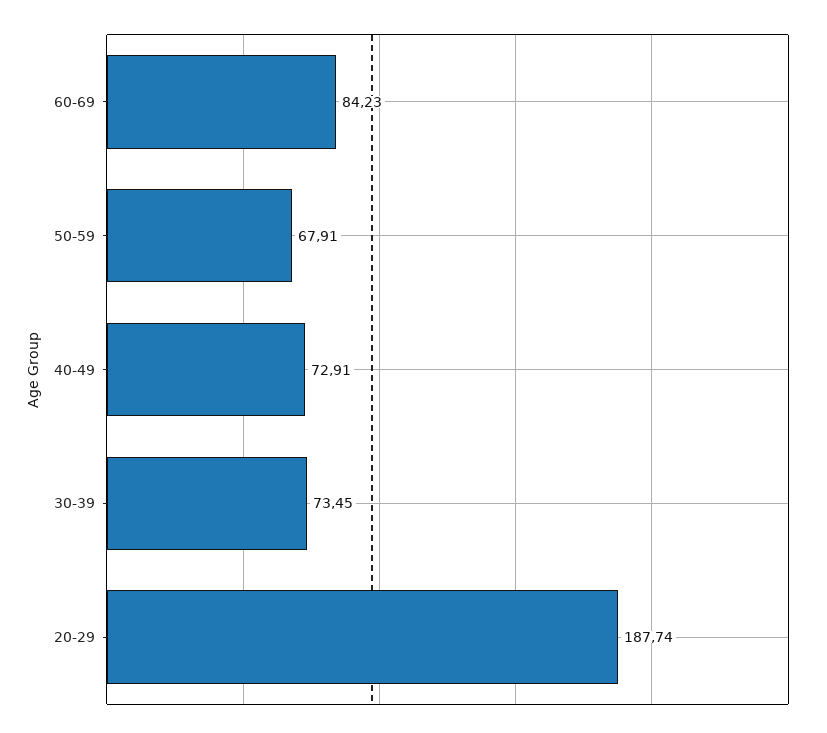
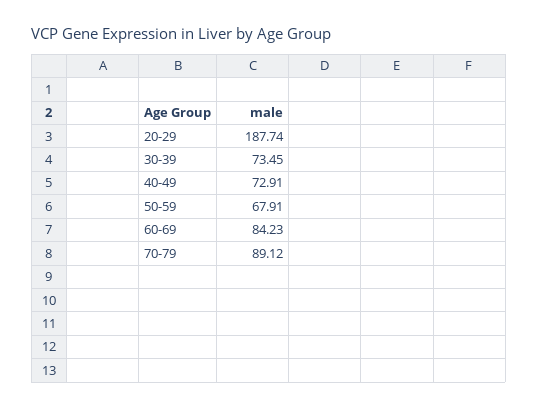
70-79: none -> 89.12

